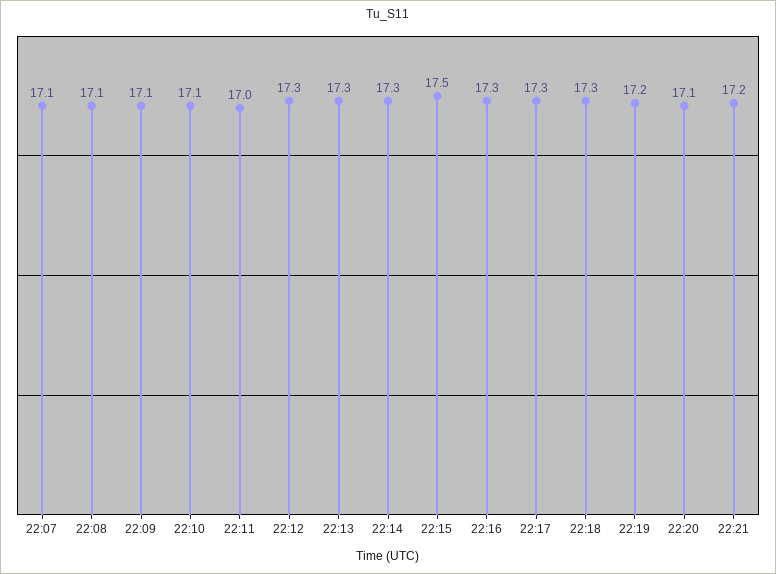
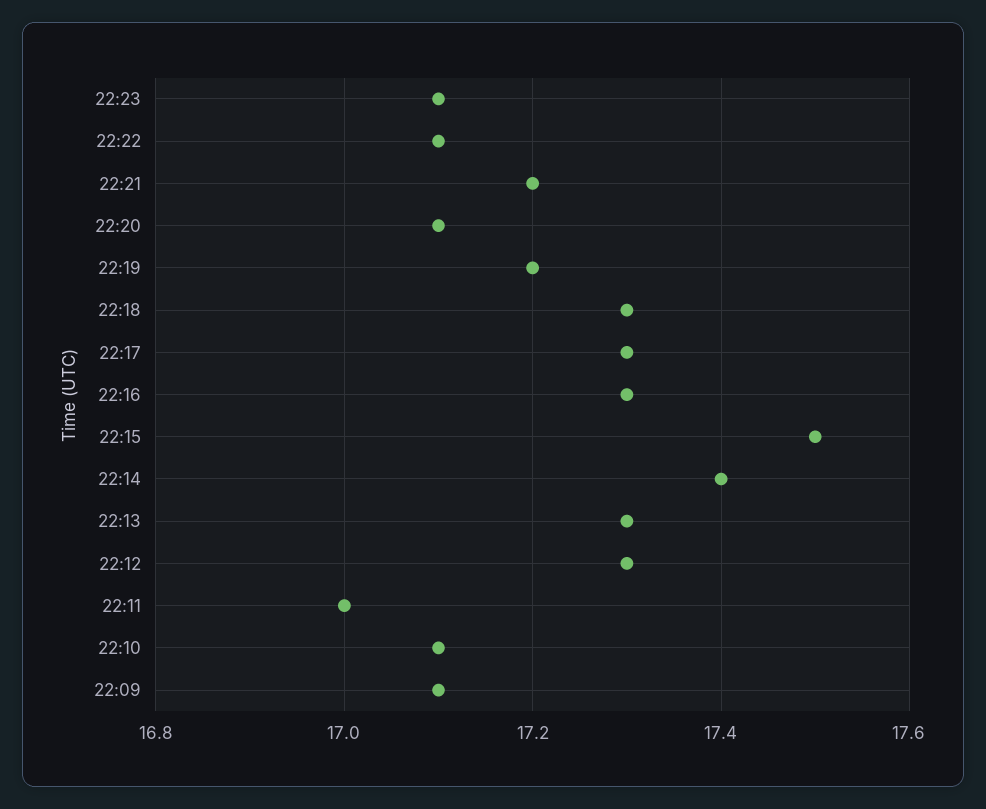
22:07: 17.1 -> none
22:08: 17.1 -> none
22:14: 17.3 -> 17.4
22:23: none -> 17.1
22:22: none -> 17.1

